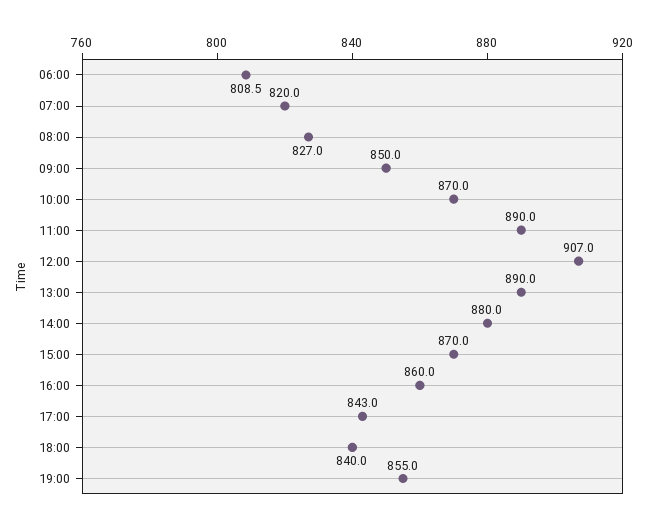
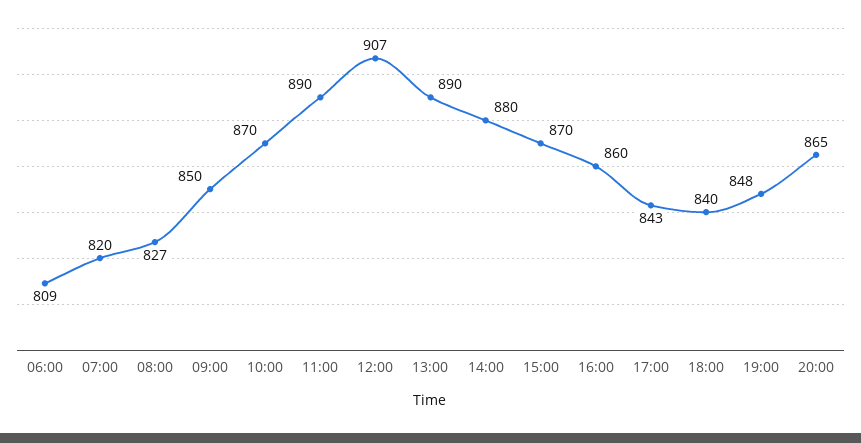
19:00: 855 -> 848
20:00: none -> 865

